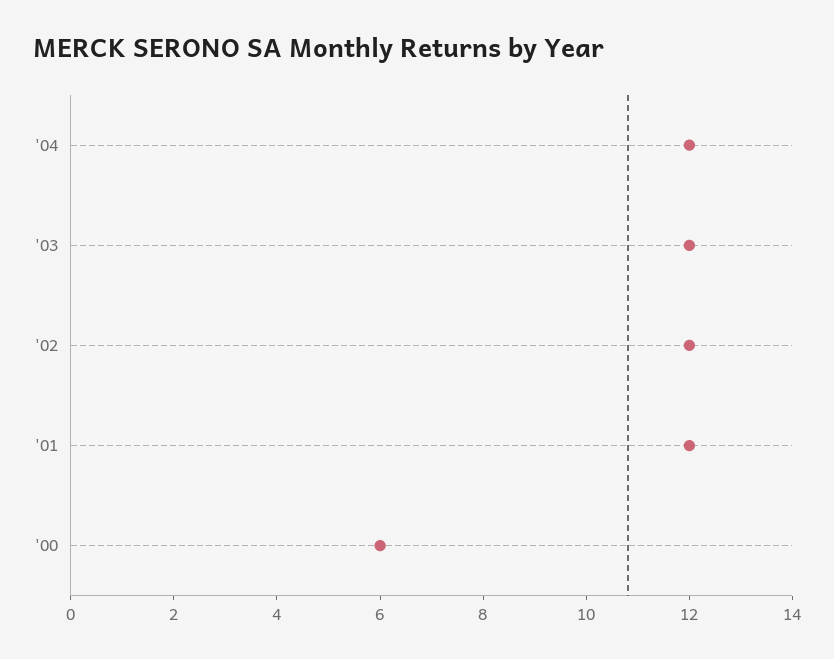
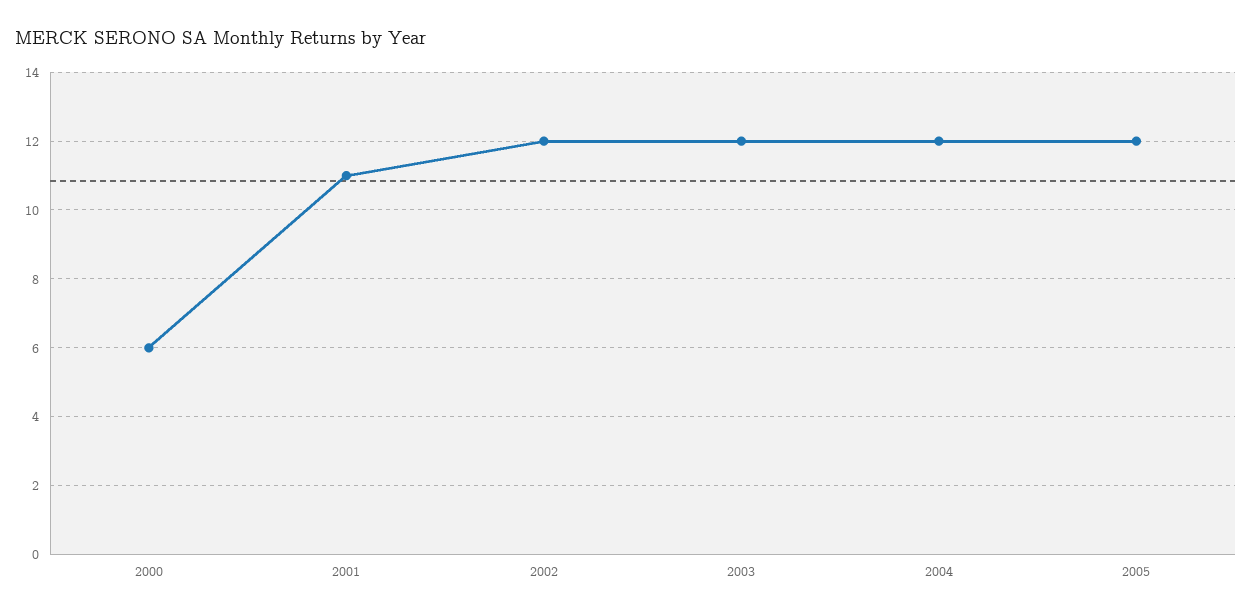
'01: 12 -> 11
2005: none -> 12

